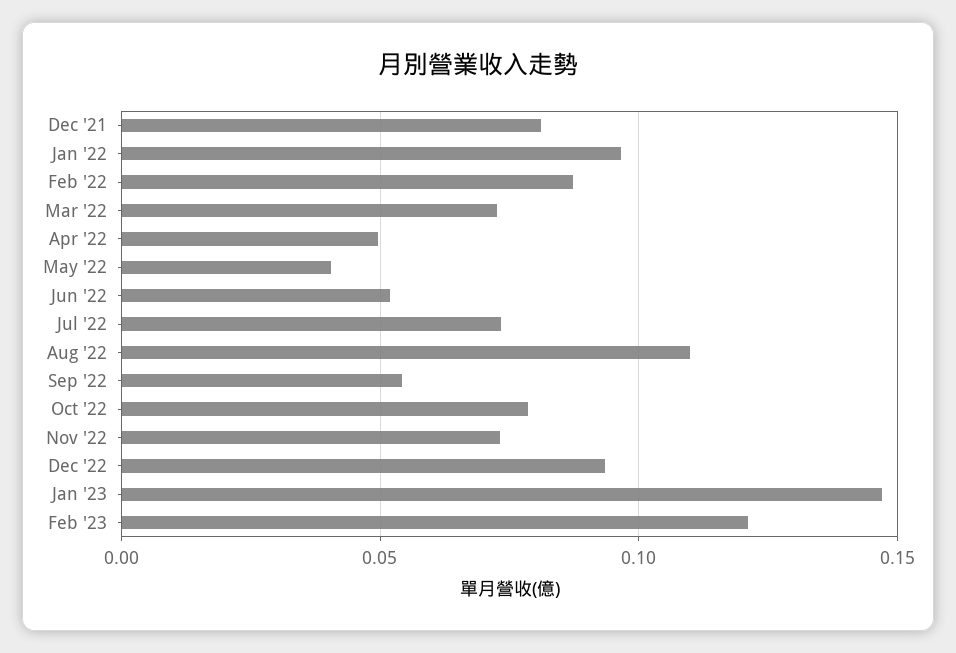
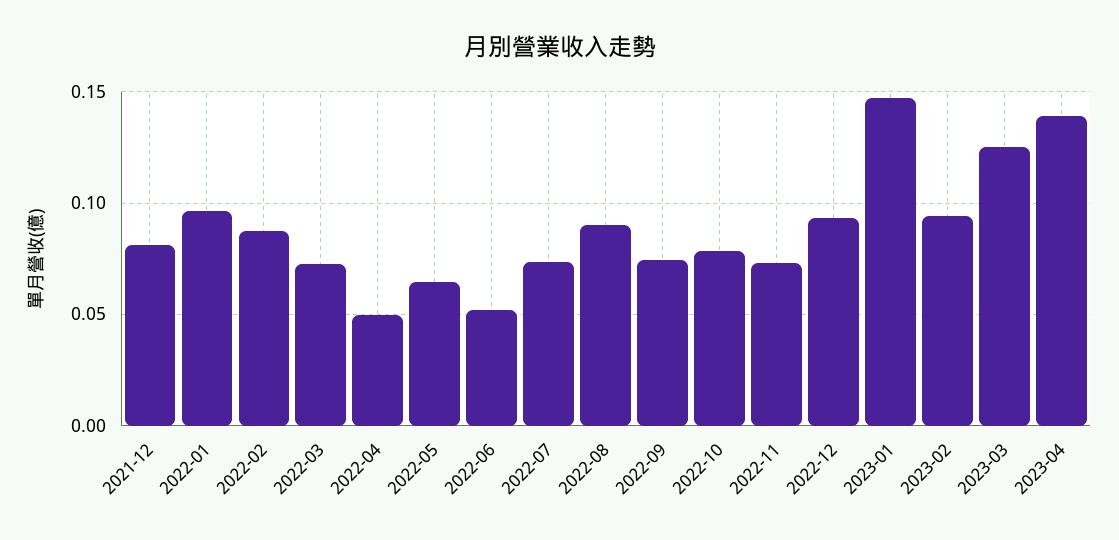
May '22: 0.04 -> 0.065
Aug '22: 0.11 -> 0.09
Sep '22: 0.055 -> 0.075
Feb '23: 0.12 -> 0.095
2023-03: none -> 0.125
2023-04: none -> 0.14

